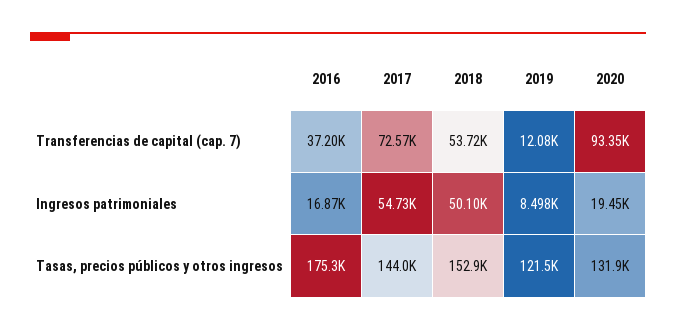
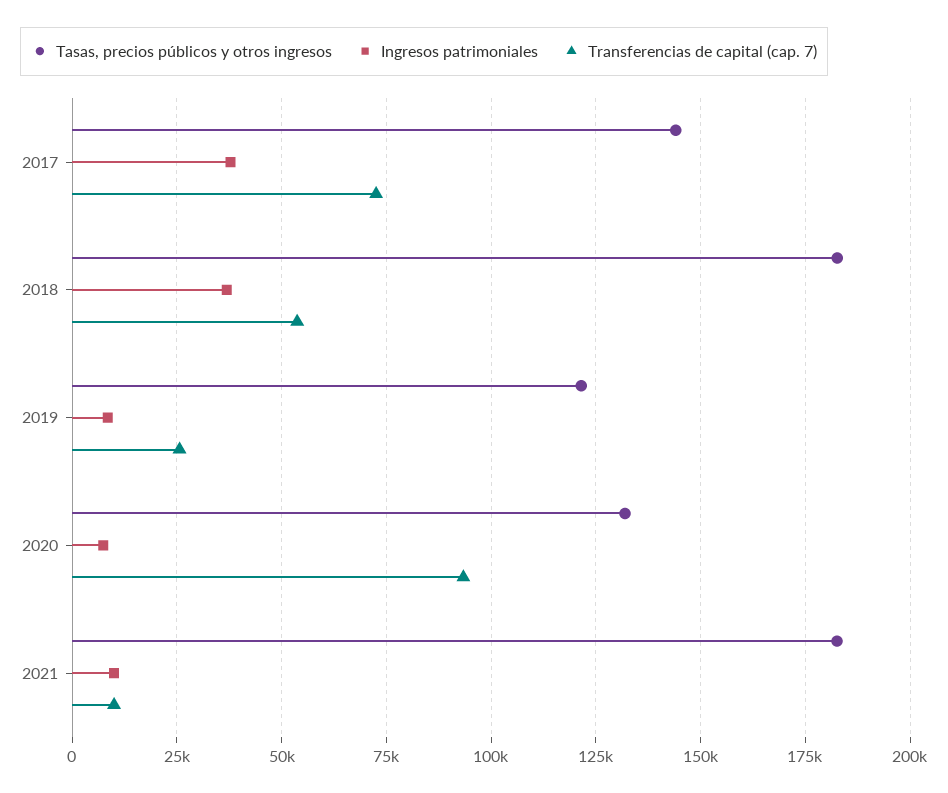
Transferencias de capital (cap. 7), 2016: 37200 -> none
Transferencias de capital (cap. 7), 2019: 12080 -> 25000
Ingresos patrimoniales, 2016: 16870 -> none
Ingresos patrimoniales, 2017: 54730 -> 37500
Ingresos patrimoniales, 2018: 50100 -> 37500
Ingresos patrimoniales, 2020: 19450 -> 7500
Tasas, precios públicos y otros ingresos, 2016: 175300 -> none
Tasas, precios públicos y otros ingresos, 2018: 152900 -> 182500
Tasas, precios públicos y otros ingresos, 2021: none -> 182500
Ingresos patrimoniales, 2021: none -> 10000
Transferencias de capital (cap. 7), 2021: none -> 10000

